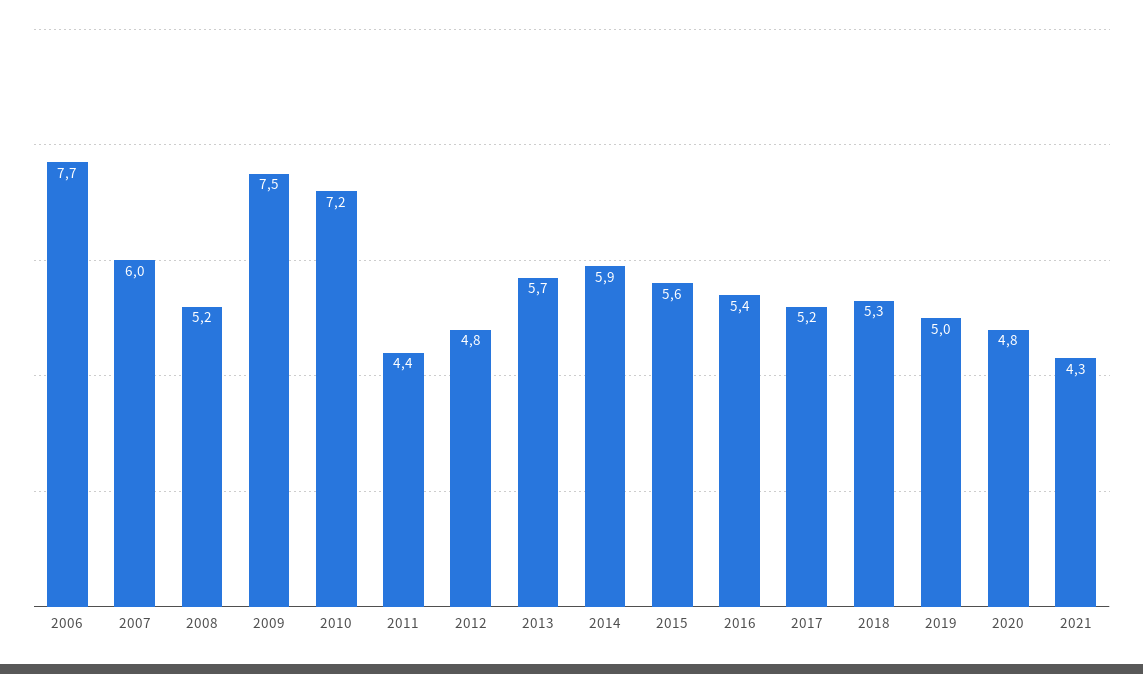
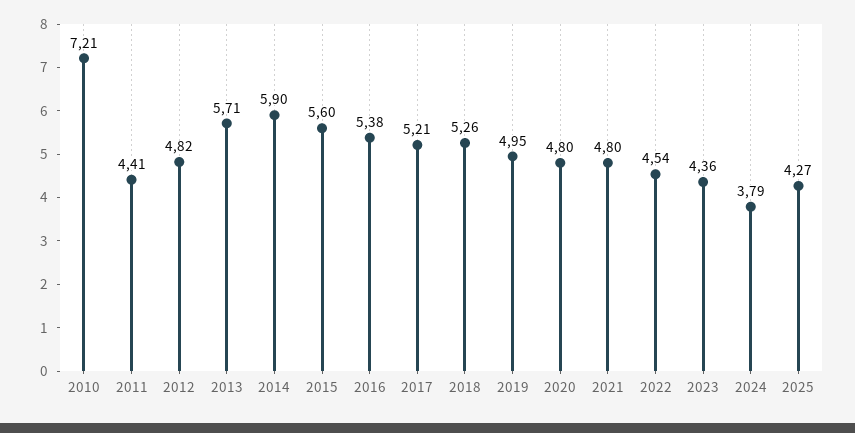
2006: 7.7 -> none
2007: 6 -> none
2008: 5.2 -> none
2009: 7.5 -> none
2021: 4.3 -> 4.8
2022: none -> 4.54
2023: none -> 4.36
2024: none -> 3.79
2025: none -> 4.27

